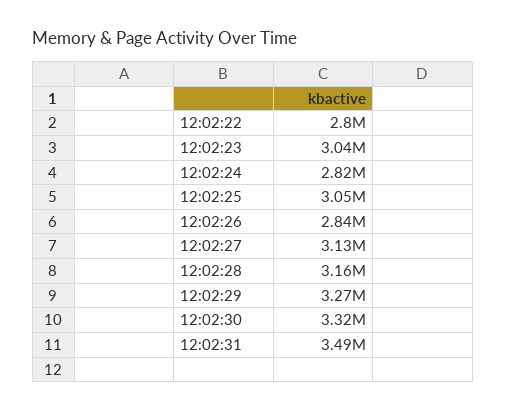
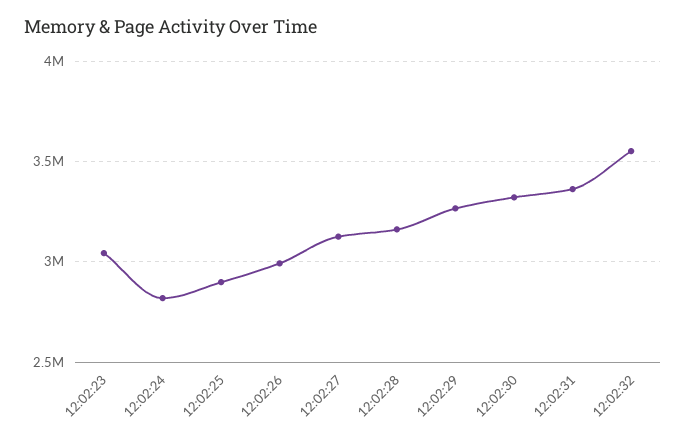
12:02:22: 2800000 -> none
12:02:25: 3050000 -> 2900000
12:02:26: 2840000 -> 3000000
12:02:31: 3490000 -> 3350000
12:02:32: none -> 3550000

